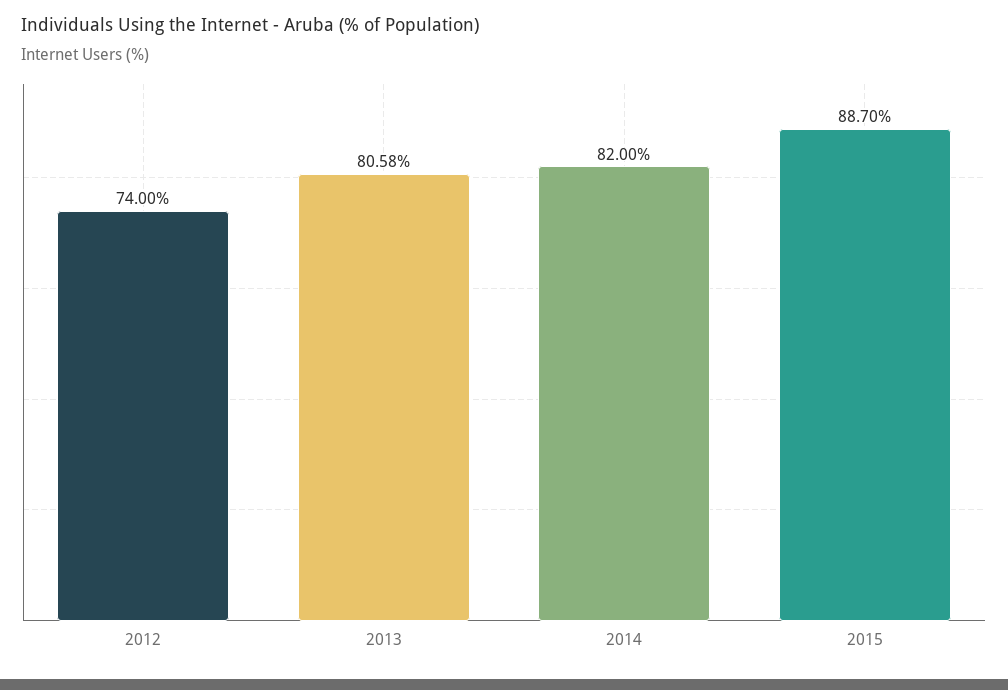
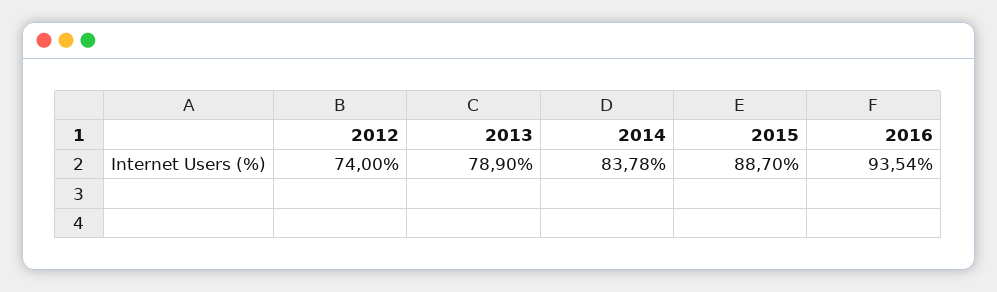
2013: 80.58 -> 78.9
2014: 82 -> 83.78
2016: none -> 93.54

